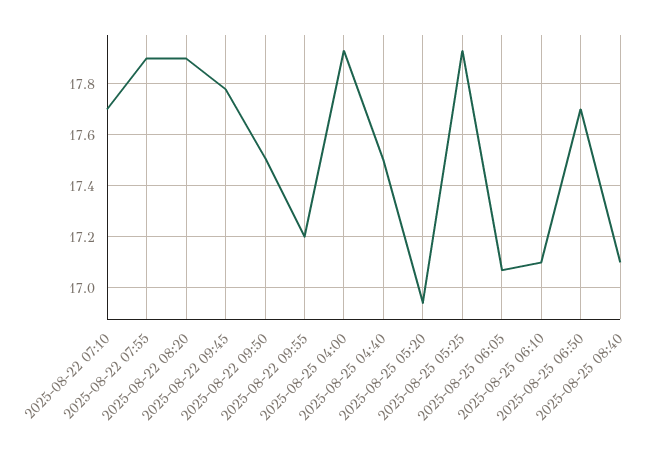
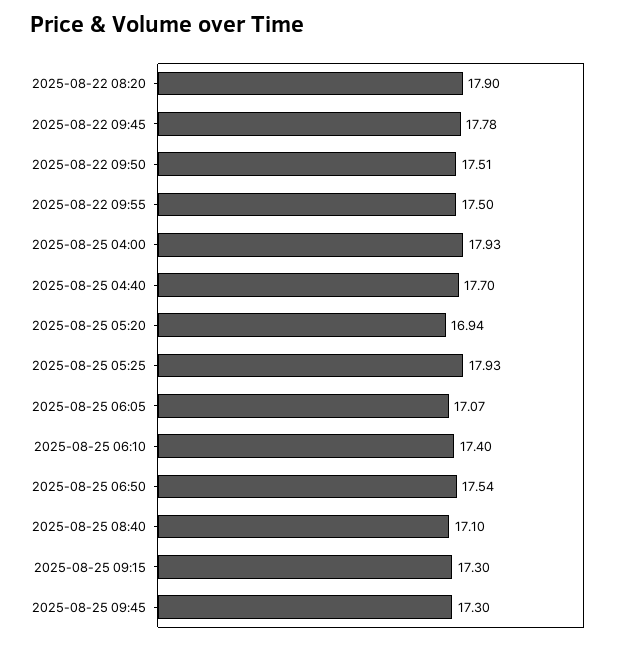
2025-08-22 07:10: 17.7 -> none
2025-08-22 07:55: 17.9 -> none
2025-08-22 09:55: 17.2 -> 17.5
2025-08-25 04:40: 17.5 -> 17.7
2025-08-25 06:10: 17.1 -> 17.4
2025-08-25 06:50: 17.7 -> 17.54
2025-08-25 09:15: none -> 17.3
2025-08-25 09:45: none -> 17.3

